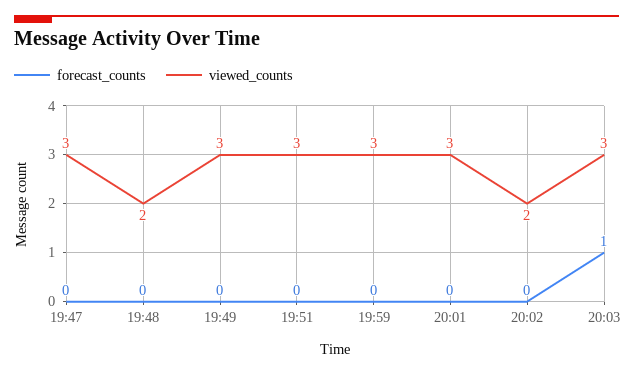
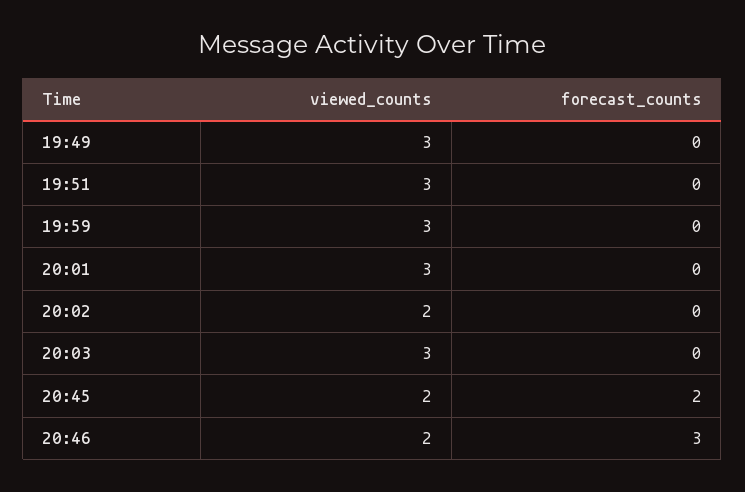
forecast_counts, 19:47: 0 -> none
viewed_counts, 19:47: 3 -> none
forecast_counts, 19:48: 0 -> none
viewed_counts, 19:48: 2 -> none
forecast_counts, 20:03: 1 -> 0
viewed_counts, 20:45: none -> 2
forecast_counts, 20:45: none -> 2
viewed_counts, 20:46: none -> 2
forecast_counts, 20:46: none -> 3

